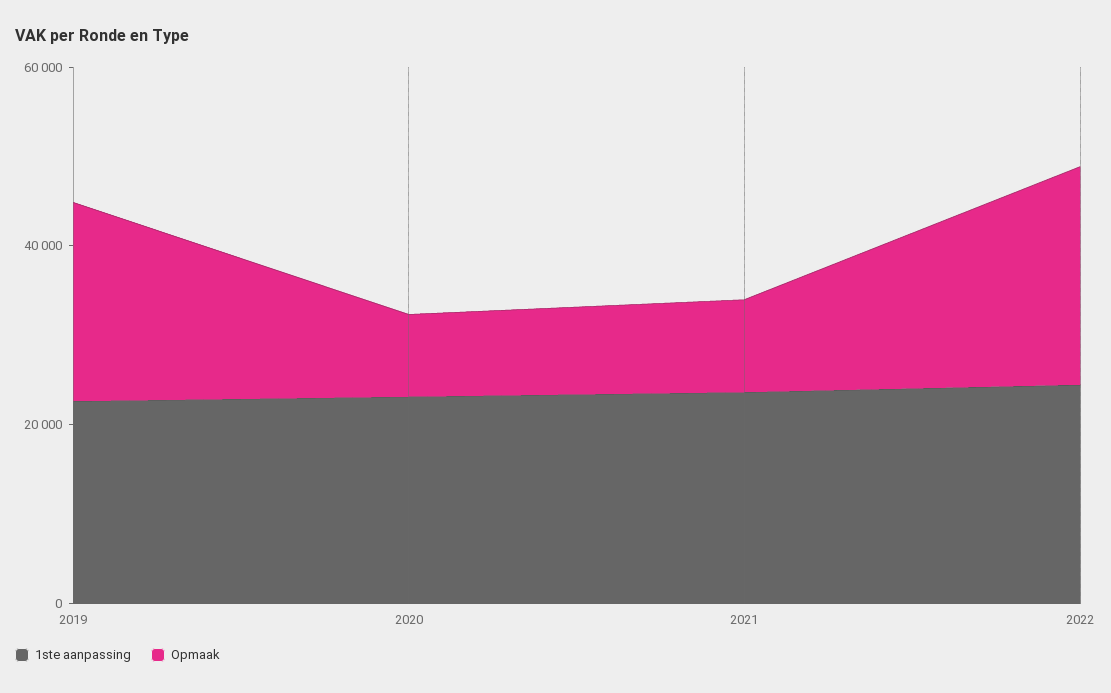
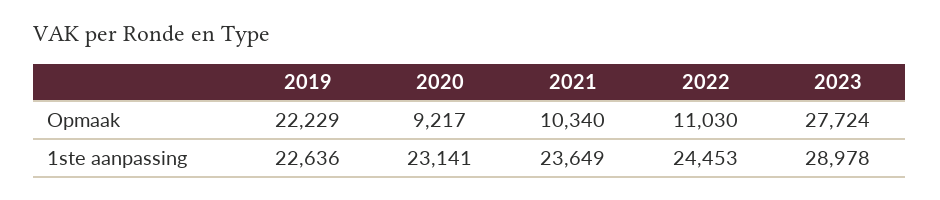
Opmaak, 2022: 25000 -> 11030
Opmaak, 2023: none -> 27724
1ste aanpassing, 2023: none -> 28978

